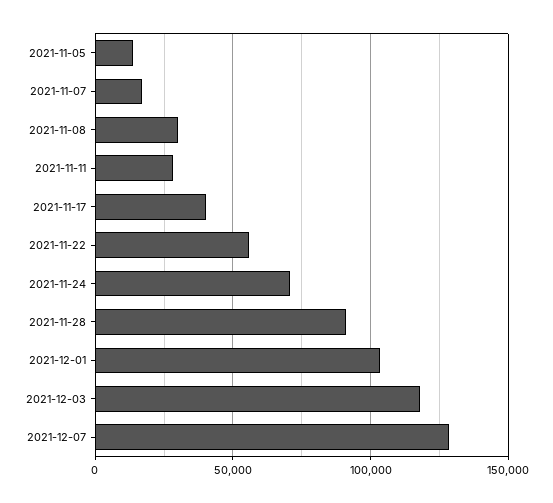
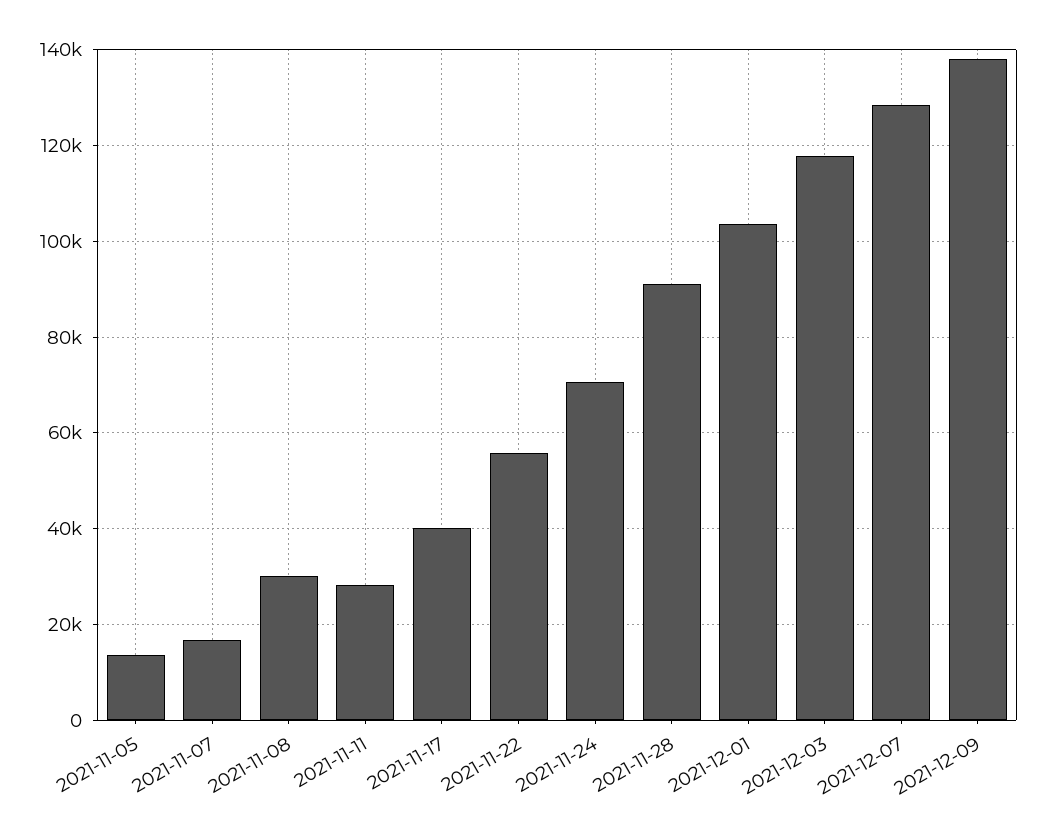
2021-12-09: none -> 138000

